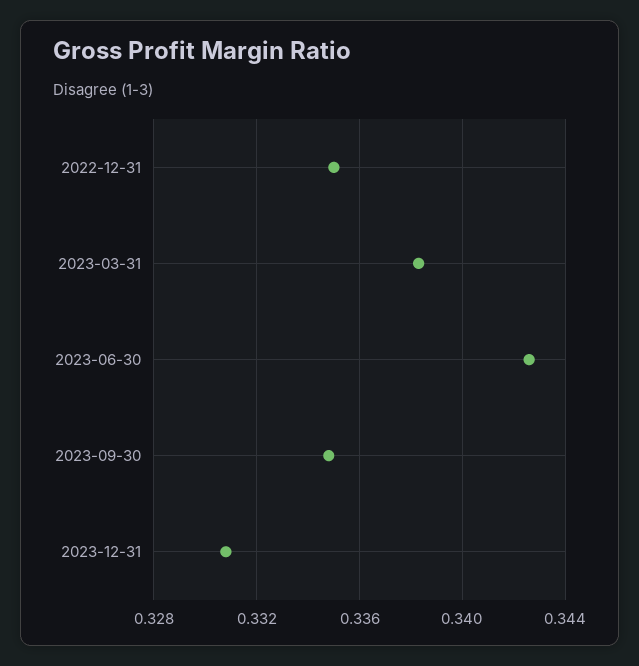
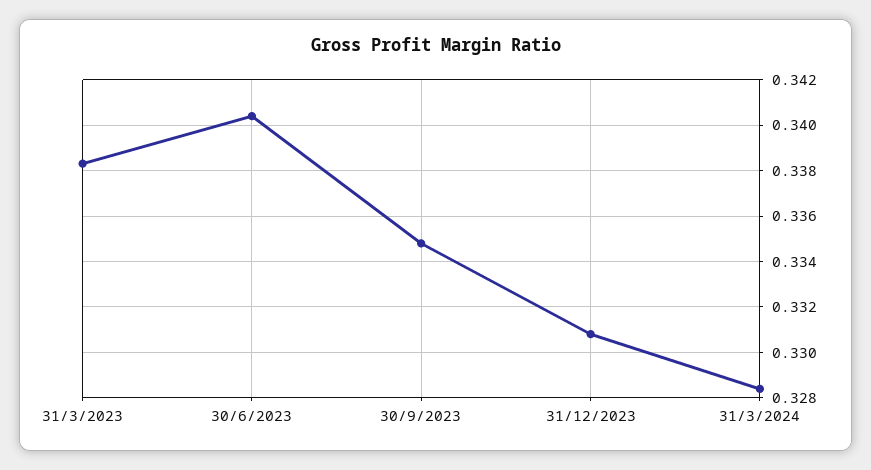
2022-12-31: 0.335 -> none
2023-06-30: 0.3425 -> 0.3405
31/3/2024: none -> 0.3285

